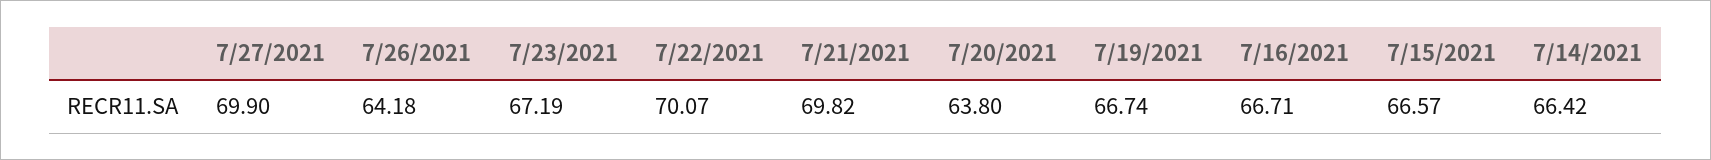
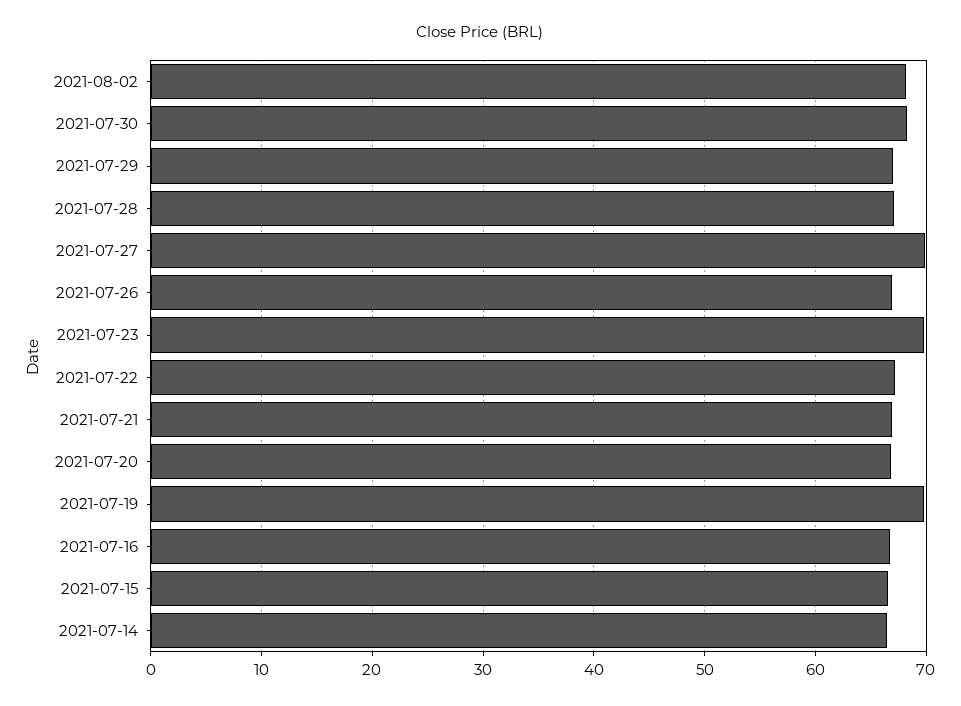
7/26/2021: 64.18 -> 67
7/23/2021: 67.19 -> 70
7/22/2021: 70.07 -> 67
7/21/2021: 69.82 -> 67
7/20/2021: 63.8 -> 67
7/19/2021: 66.74 -> 70
2021-08-02: none -> 68
2021-07-30: none -> 68
2021-07-29: none -> 67
2021-07-28: none -> 67

